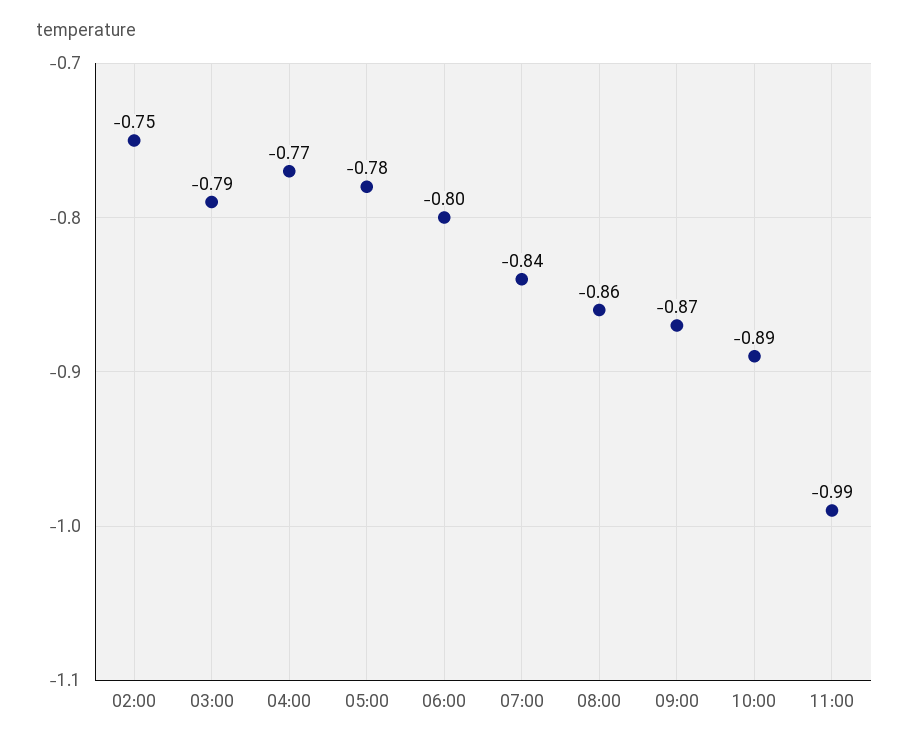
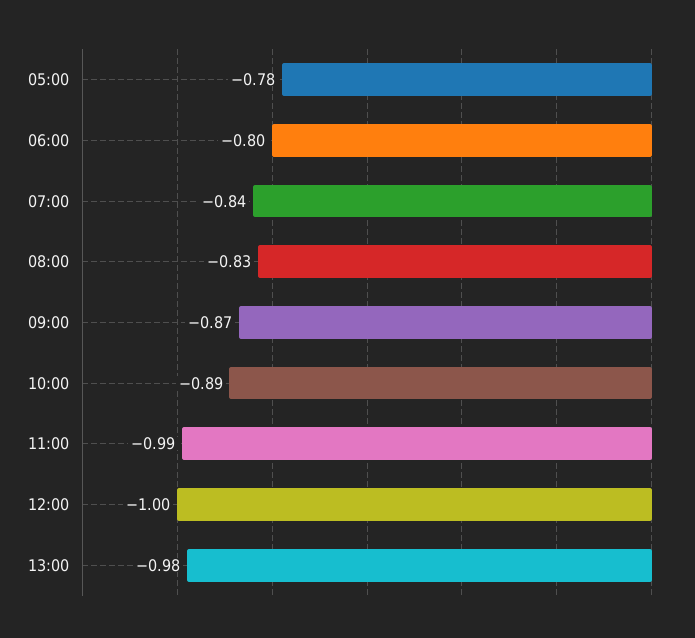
02:00: -0.75 -> none
03:00: -0.79 -> none
04:00: -0.77 -> none
08:00: -0.86 -> -0.83
12:00: none -> -1
13:00: none -> -0.98

